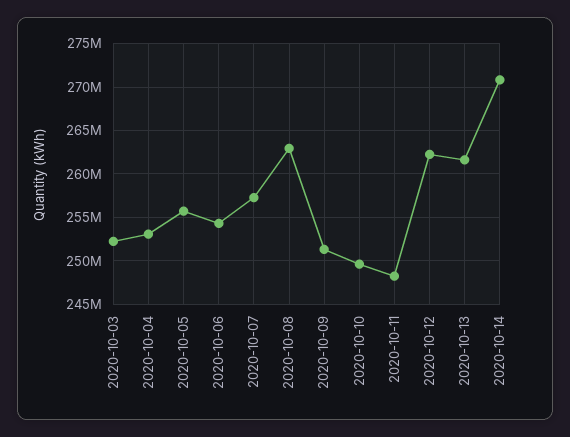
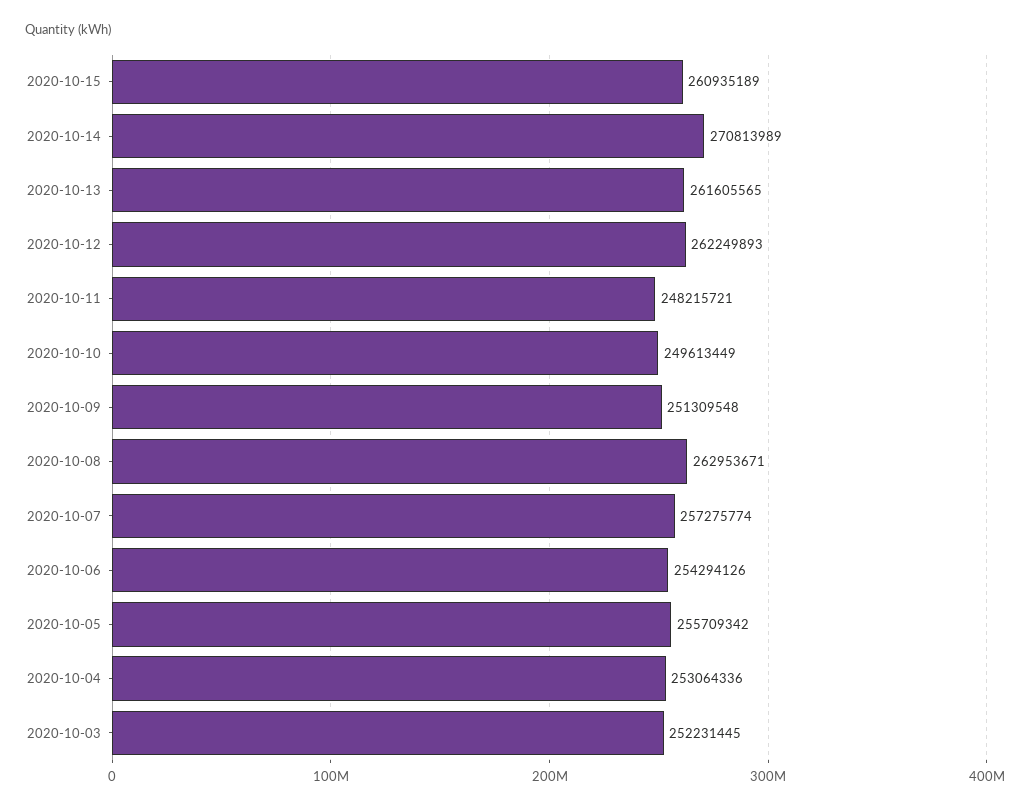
2020-10-15: none -> 260935189

